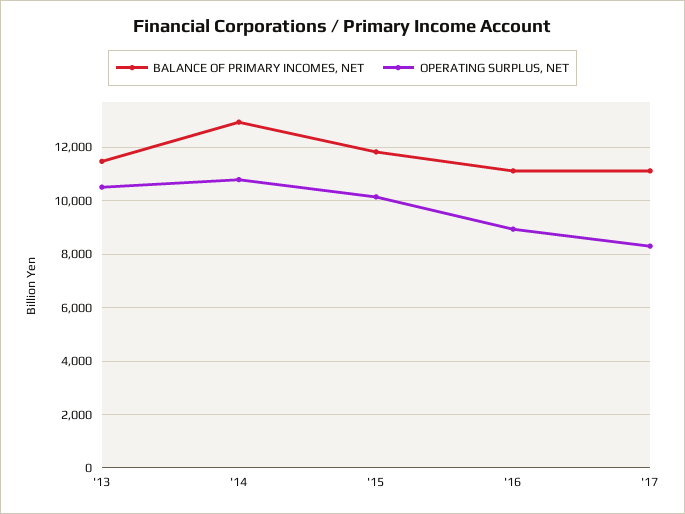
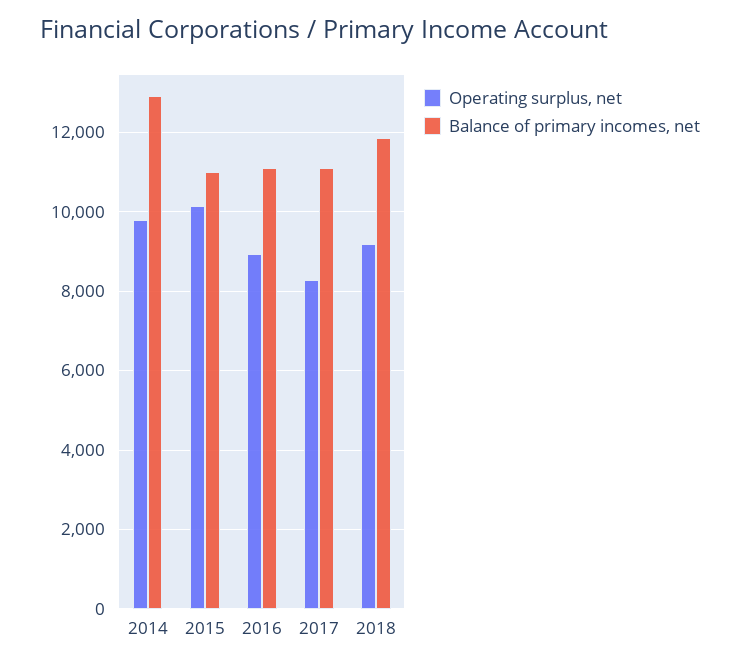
BALANCE OF PRIMARY INCOMES, NET, '13: 11500 -> none
OPERATING SURPLUS, NET, '13: 10500 -> none
OPERATING SURPLUS, NET, '14: 10750 -> 9800
BALANCE OF PRIMARY INCOMES, NET, '15: 11750 -> 11000
OPERATING SURPLUS, NET, 2018: none -> 9200
BALANCE OF PRIMARY INCOMES, NET, 2018: none -> 11800

